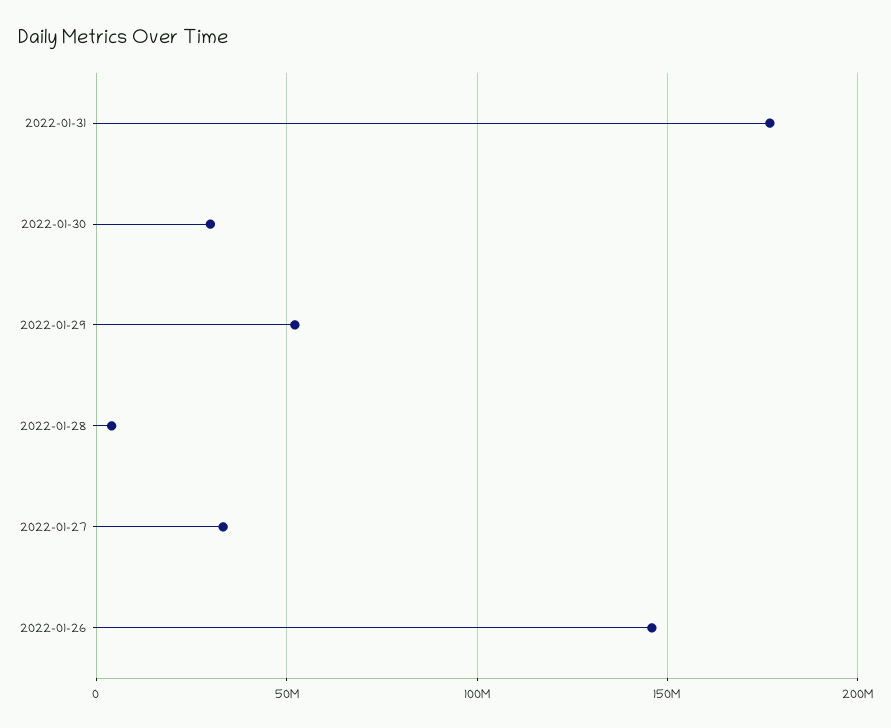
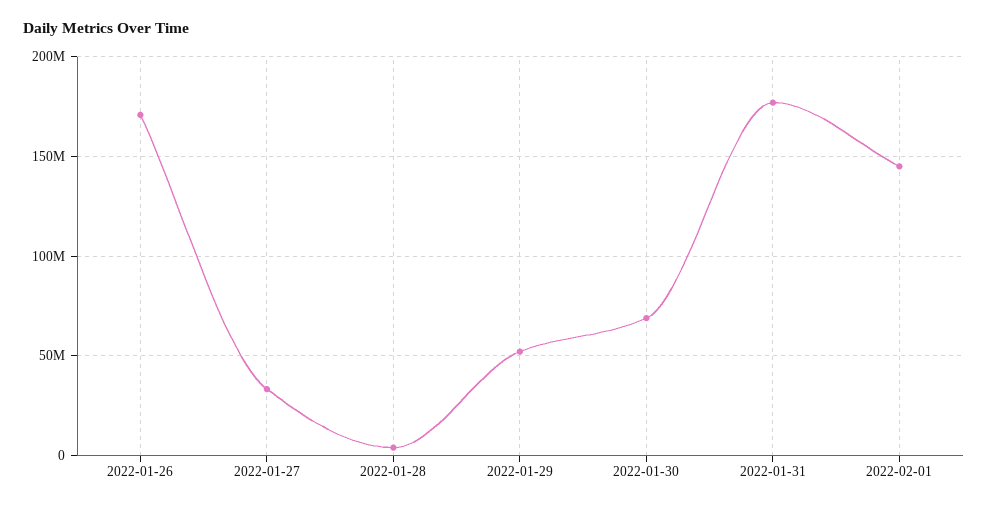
2022-01-30: 30000000 -> 70000000
2022-01-26: 145000000 -> 170000000
2022-02-01: none -> 145000000

